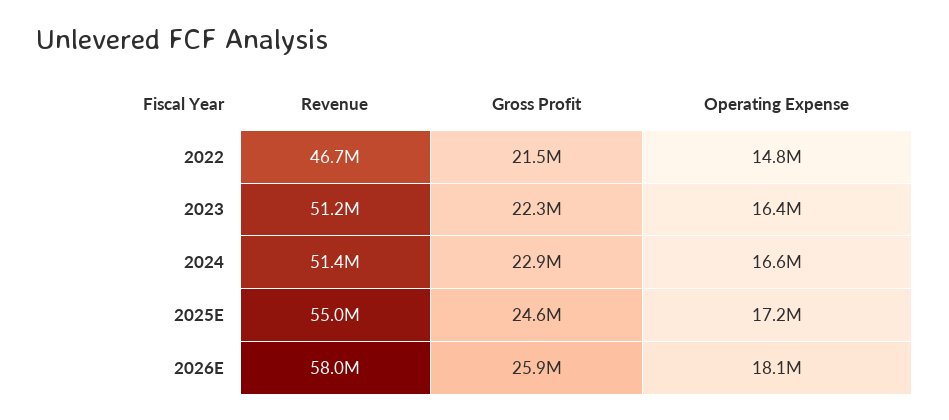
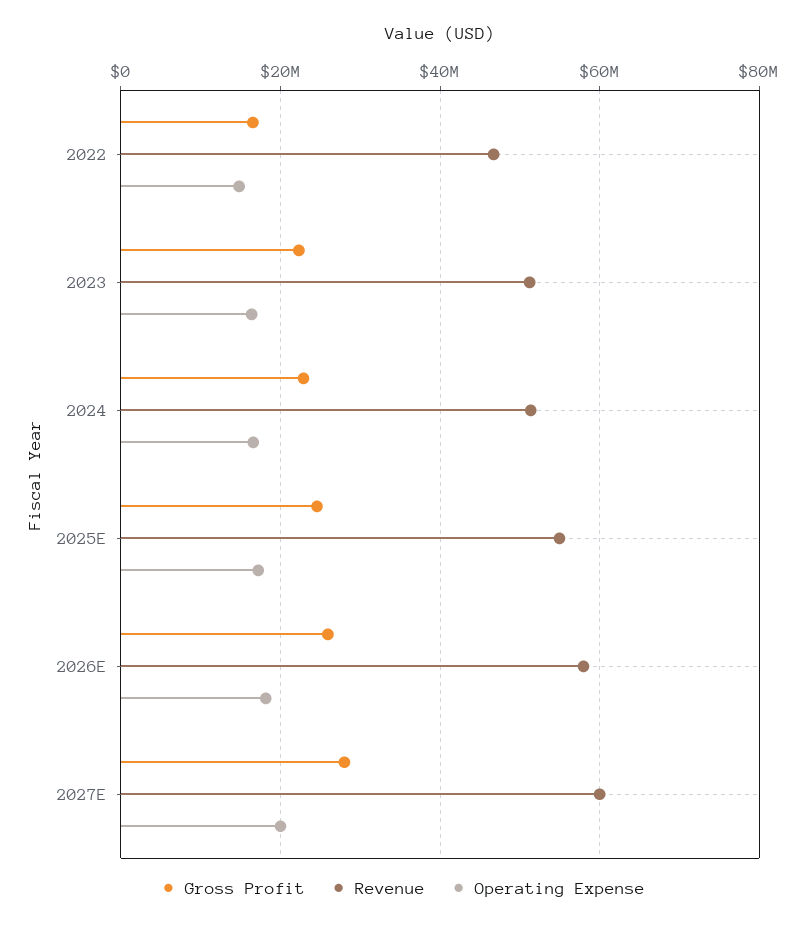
Gross Profit, 2022: 21500000 -> 16000000
Gross Profit, 2027E: none -> 28000000
Revenue, 2027E: none -> 60000000
Operating Expense, 2027E: none -> 20000000

